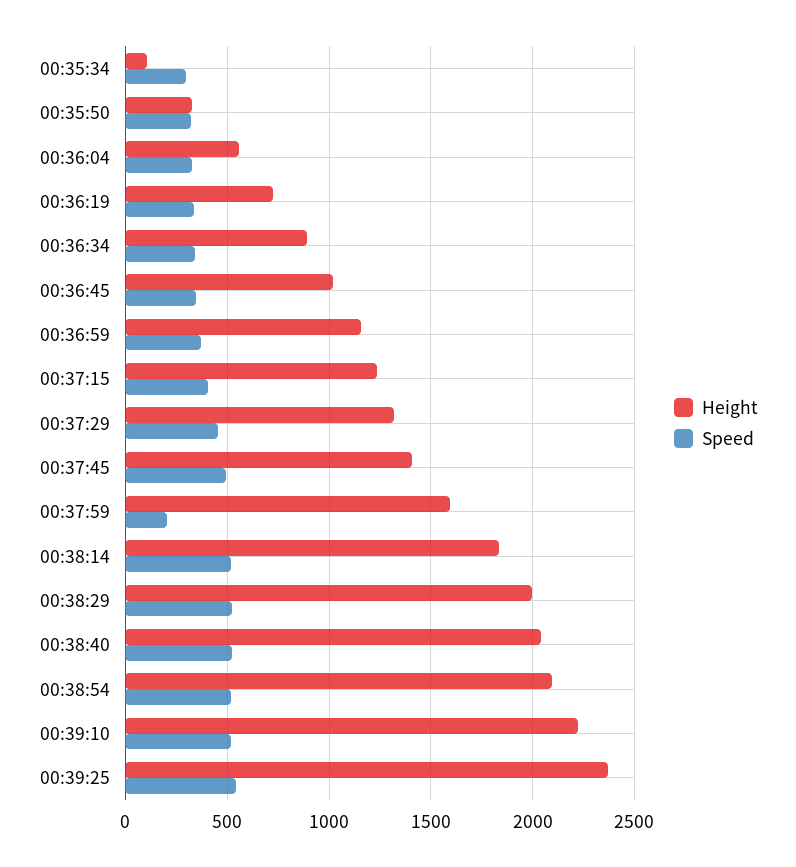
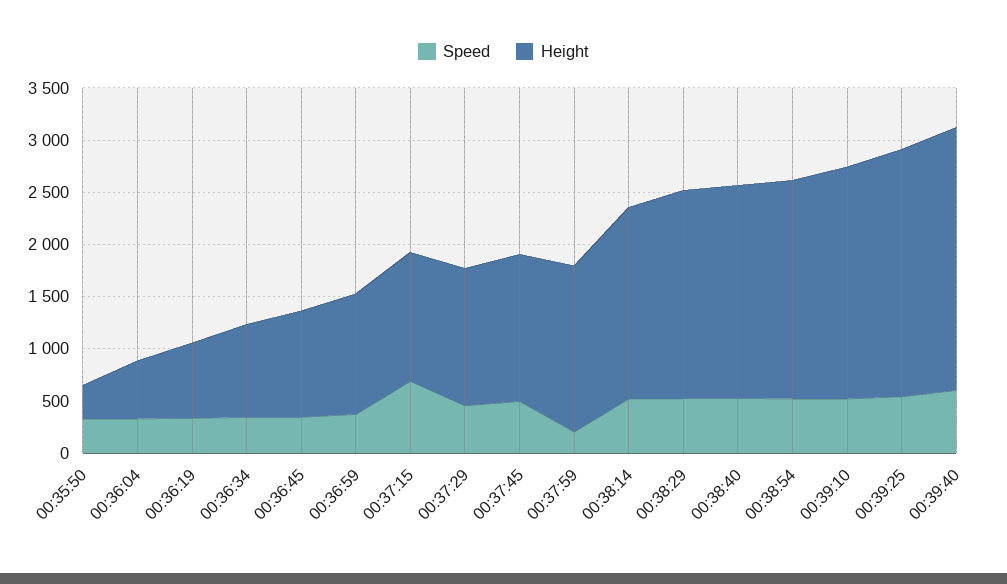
Height, 00:35:34: 100 -> none
Speed, 00:35:34: 300 -> none
Speed, 00:37:15: 400 -> 700
Speed, 00:39:40: none -> 600
Height, 00:39:40: none -> 2500

